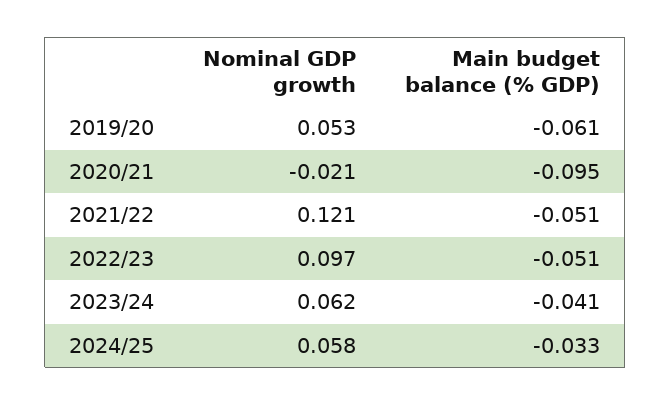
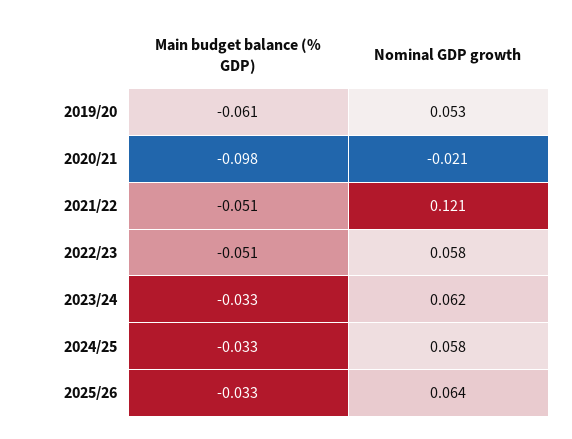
Main budget balance (% GDP), 2020/21: -0.095 -> -0.098
Nominal GDP growth, 2022/23: 0.097 -> 0.058
Main budget balance (% GDP), 2023/24: -0.041 -> -0.033
Main budget balance (% GDP), 2025/26: none -> -0.033
Nominal GDP growth, 2025/26: none -> 0.064

